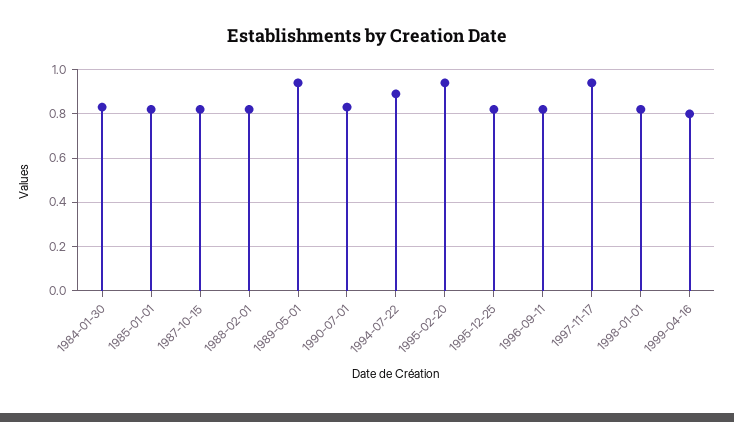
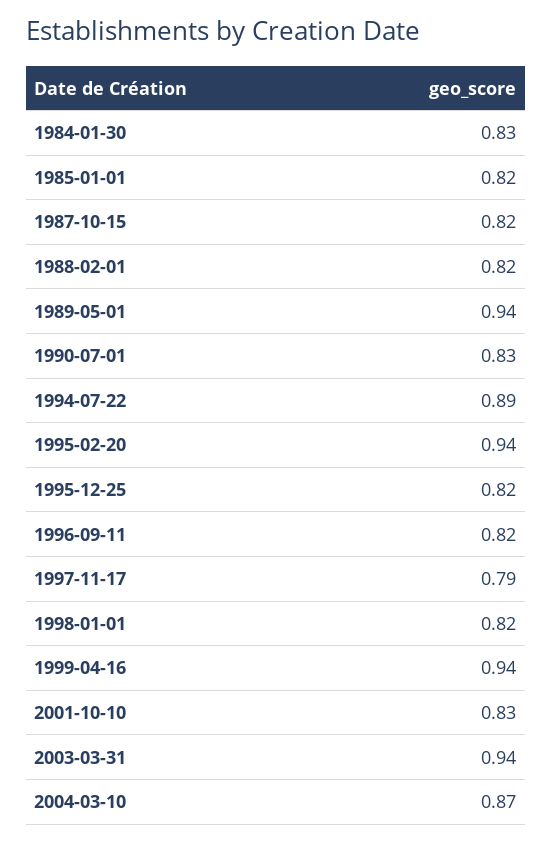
1997-11-17: 0.95 -> 0.79
1999-04-16: 0.8 -> 0.94
2001-10-10: none -> 0.83
2003-03-31: none -> 0.94
2004-03-10: none -> 0.87

